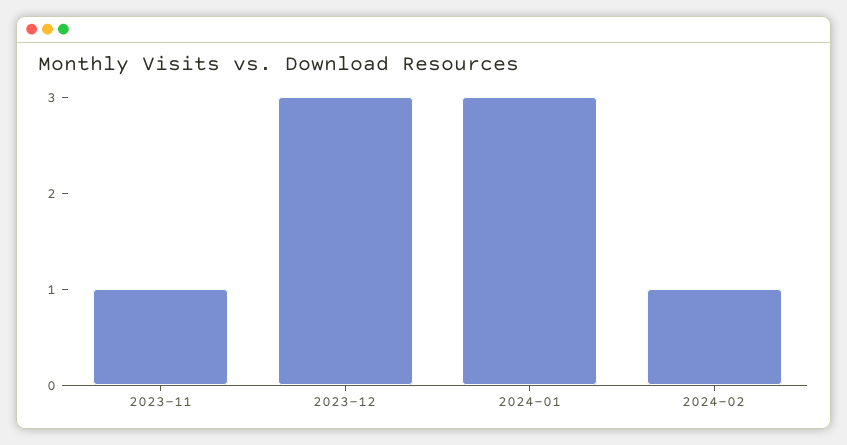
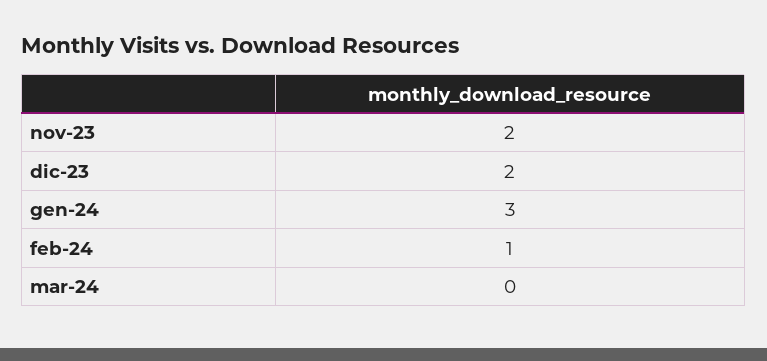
2023-11: 1 -> 2
2023-12: 3 -> 2
mar-24: none -> 0

